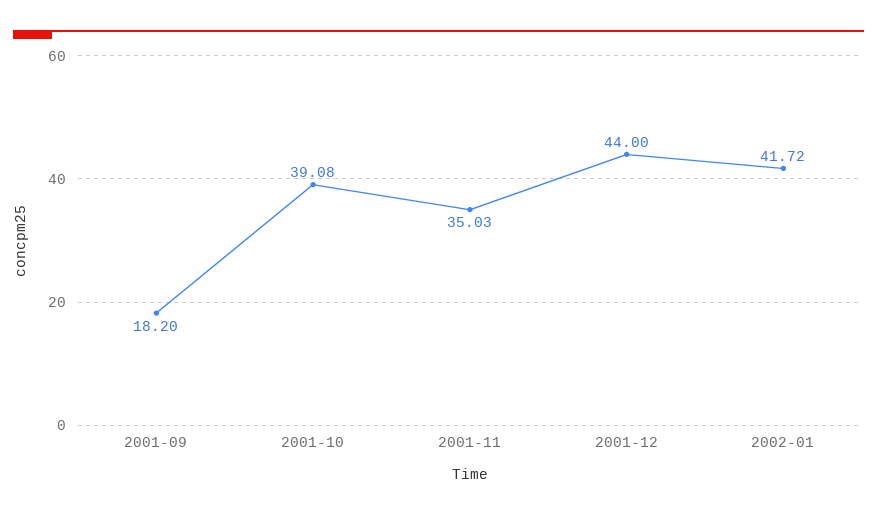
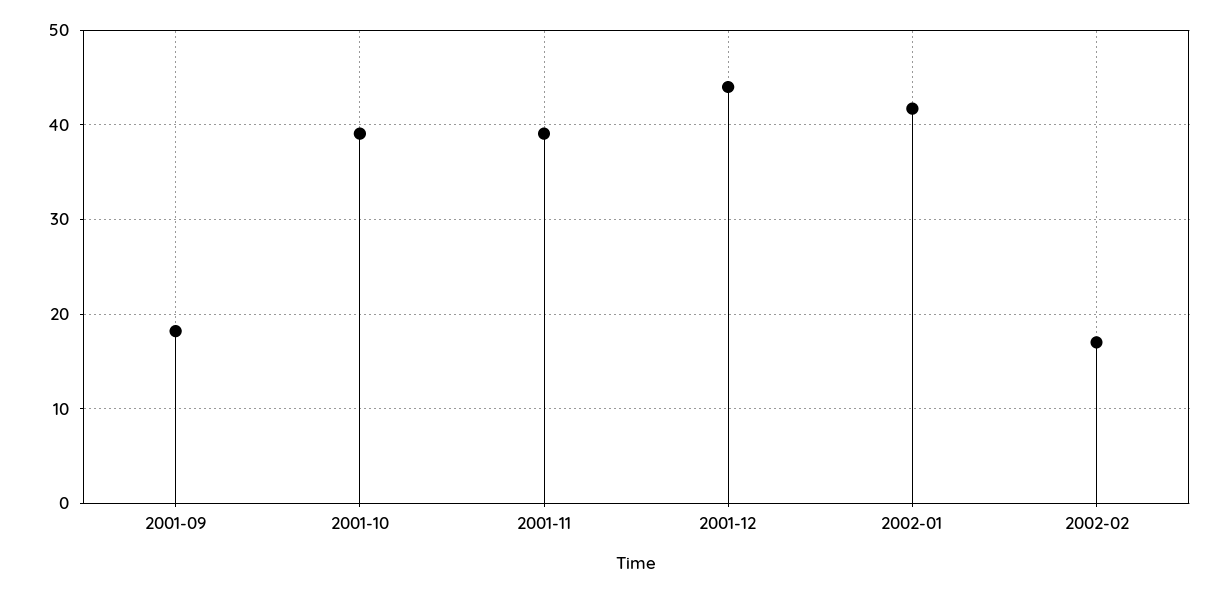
2001-11: 35.03 -> 39
2002-02: none -> 17

